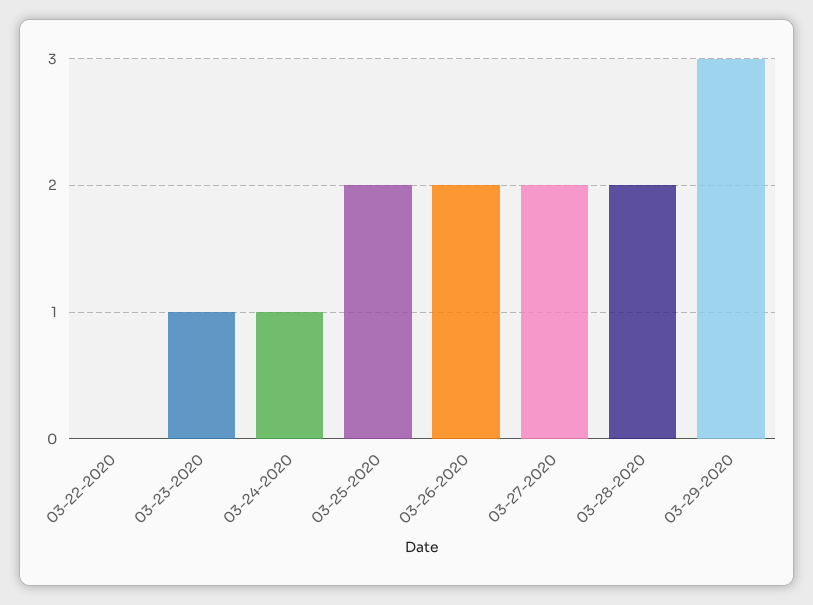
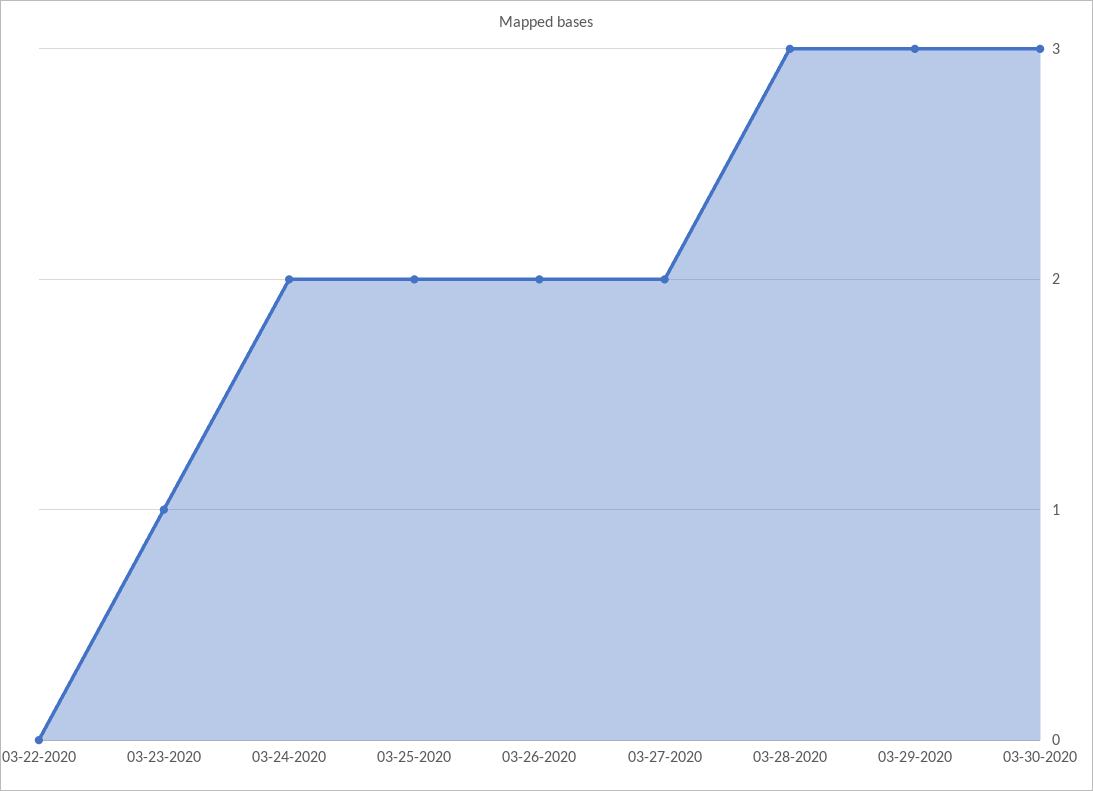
03-24-2020: 1 -> 2
03-28-2020: 2 -> 3
03-30-2020: none -> 3

